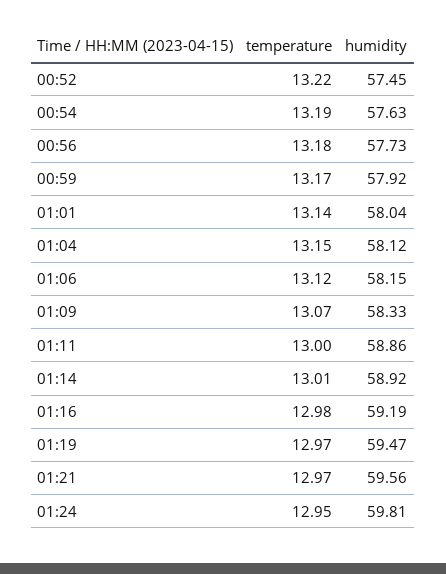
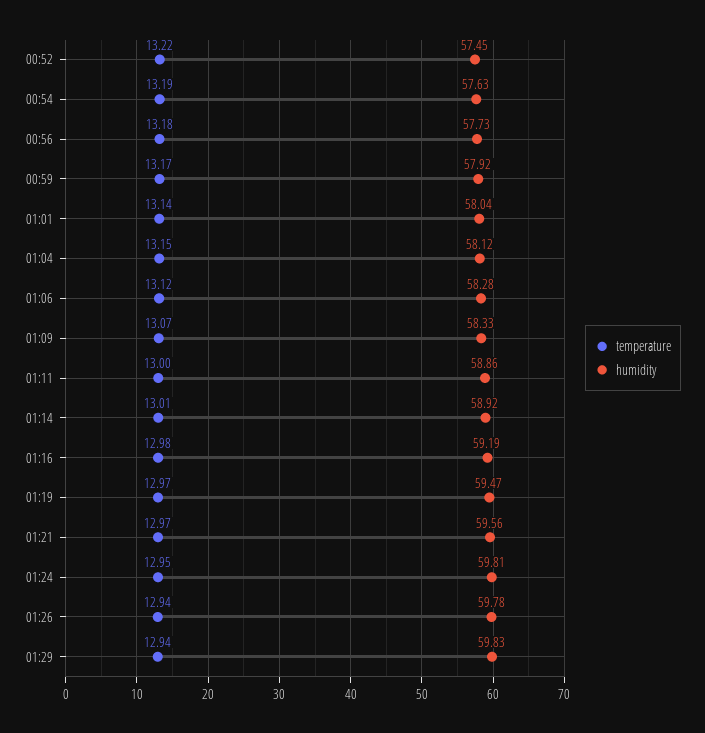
humidity, 01:06: 58.15 -> 58.28
temperature, 01:26: none -> 12.94
humidity, 01:26: none -> 59.78
temperature, 01:29: none -> 12.94
humidity, 01:29: none -> 59.83

